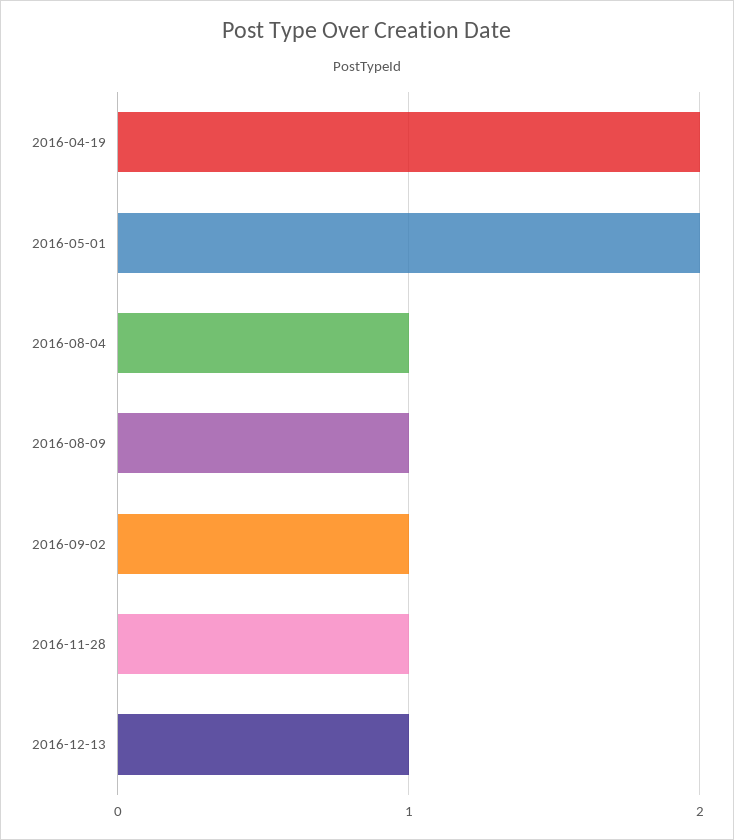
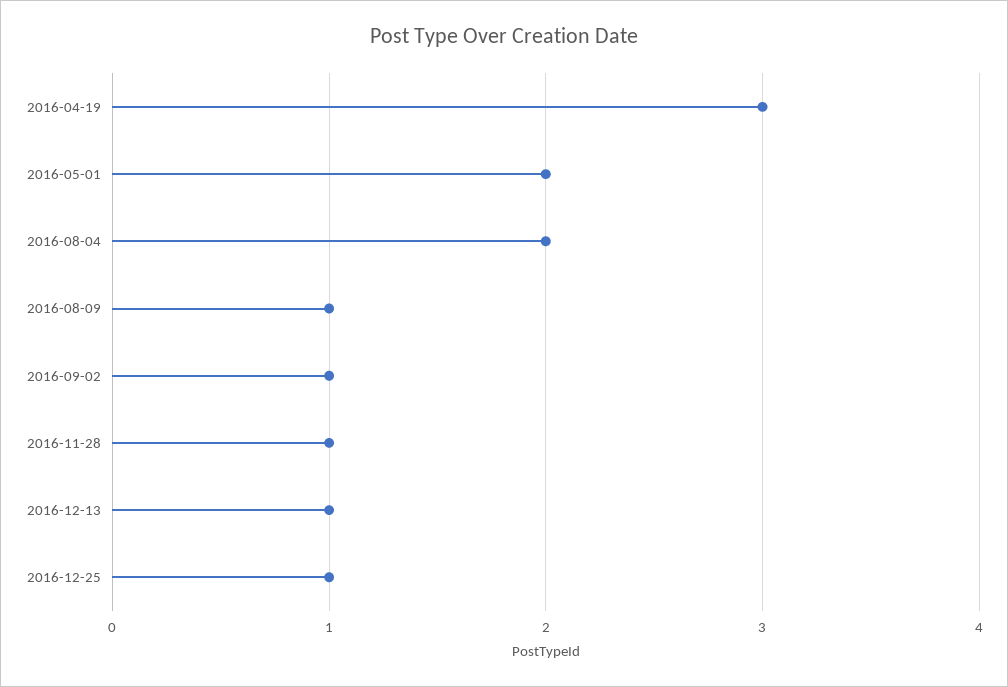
2016-04-19: 2 -> 3
2016-08-04: 1 -> 2
2016-12-25: none -> 1

